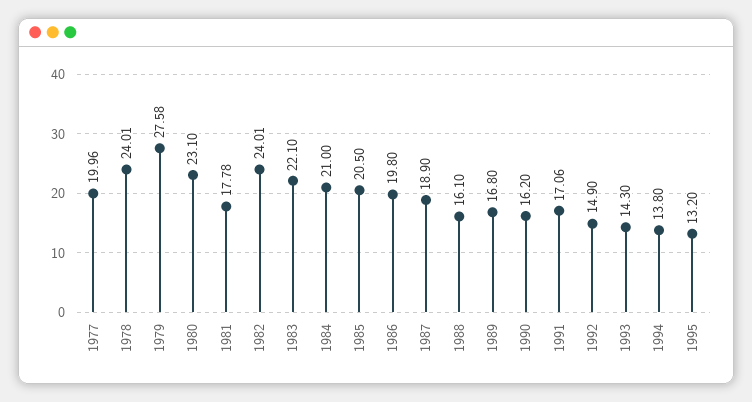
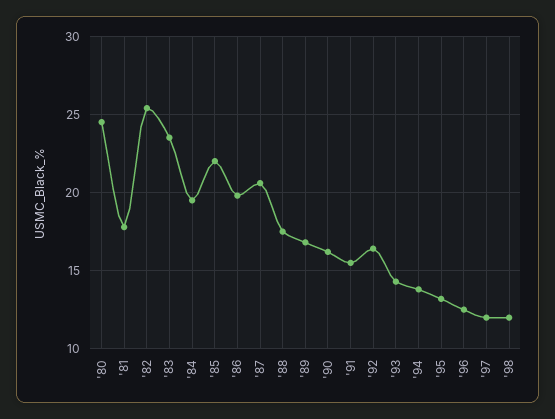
1977: 19.96 -> none
1978: 24.01 -> none
1979: 27.58 -> none
1980: 23.1 -> 24.5
1982: 24.01 -> 25.5
1983: 22.1 -> 23.5
1984: 21 -> 19.5
1985: 20.5 -> 22
1987: 18.9 -> 20.5
1988: 16.1 -> 17.5
1991: 17.06 -> 15.5
1992: 14.9 -> 16.5
'96: none -> 12.5
'97: none -> 12
'98: none -> 12

